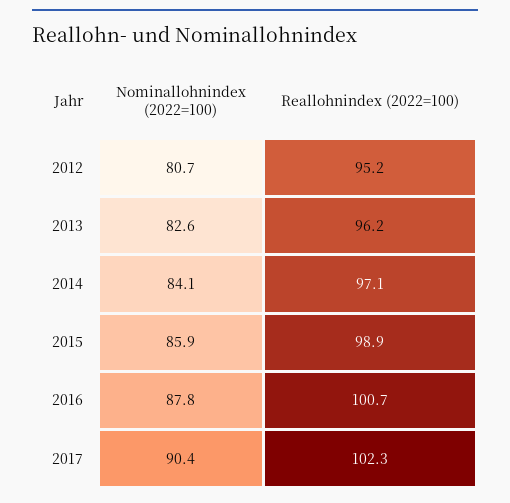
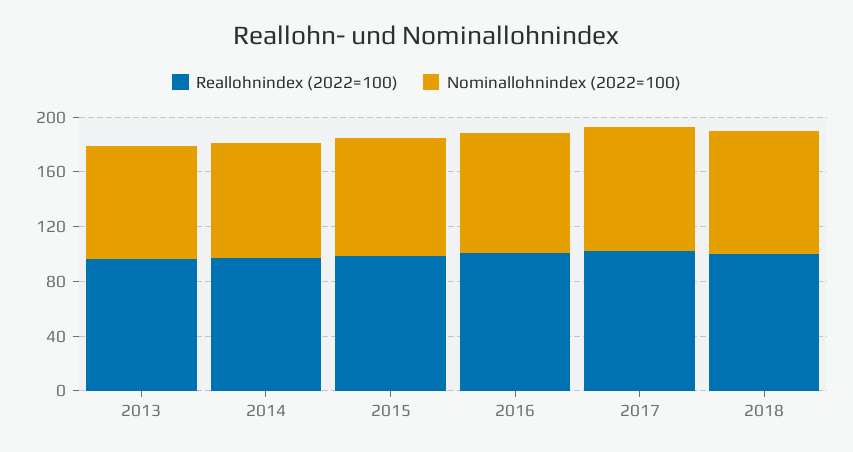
Nominallohnindex (2022=100), 2012: 80.7 -> none
Reallohnindex (2022=100), 2012: 95.2 -> none
Reallohnindex (2022=100), 2018: none -> 100
Nominallohnindex (2022=100), 2018: none -> 90

